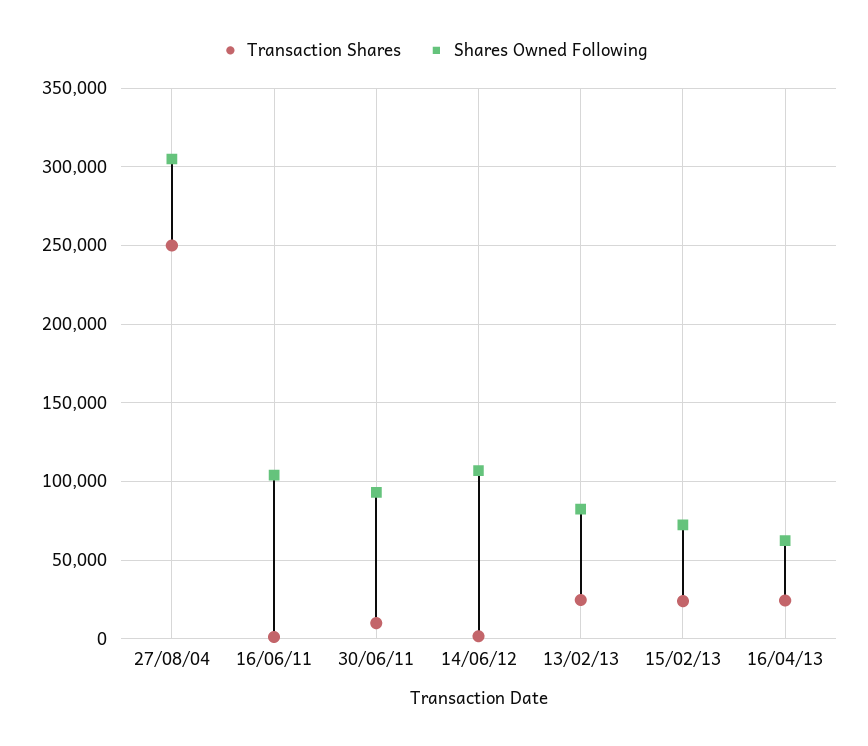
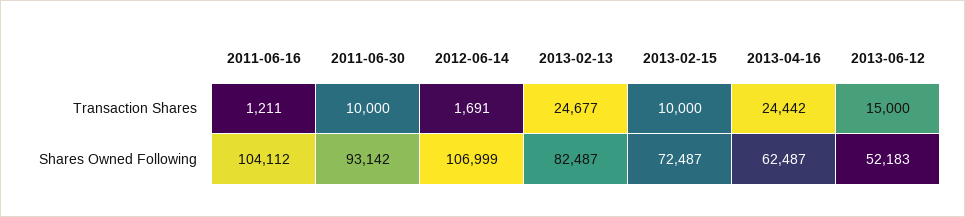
Transaction Shares, 27/08/04: 250000 -> none
Shares Owned Following, 27/08/04: 305000 -> none
Transaction Shares, 15/02/13: 25000 -> 10000
Transaction Shares, 2013-06-12: none -> 15000
Shares Owned Following, 2013-06-12: none -> 52183

